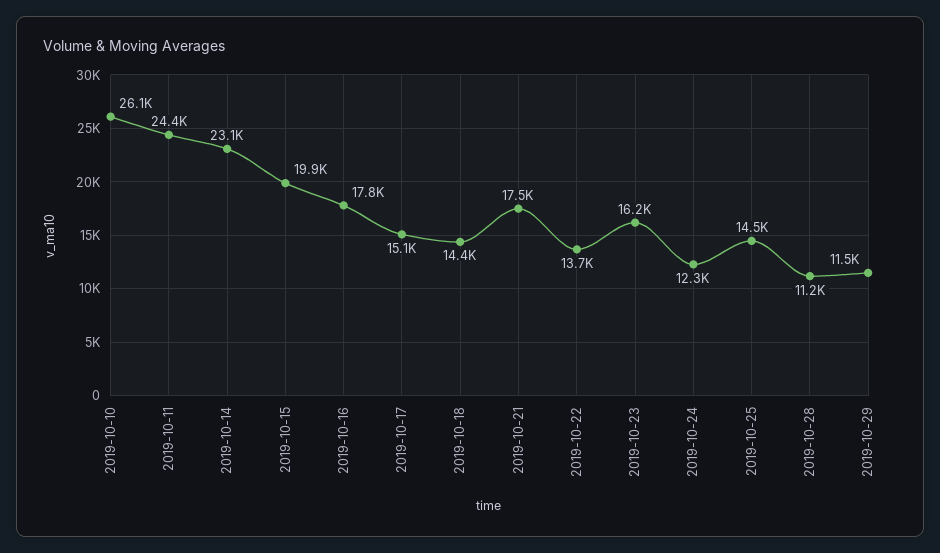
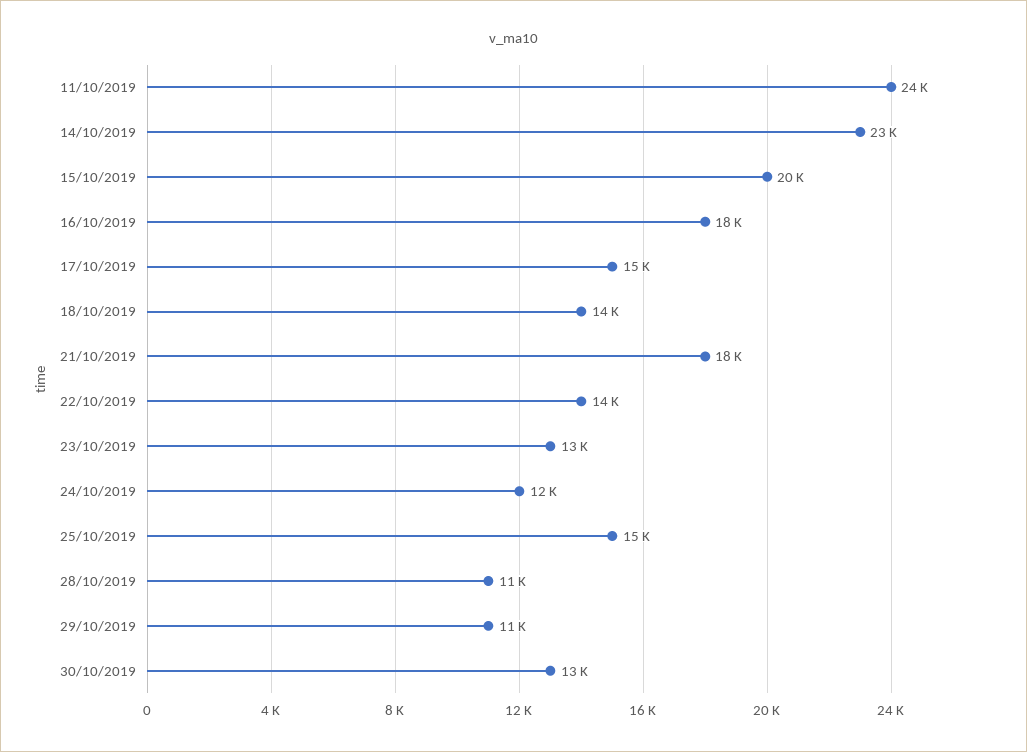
2019-10-10: 26100 -> none
2019-10-23: 16200 -> 13000
30/10/2019: none -> 13000

